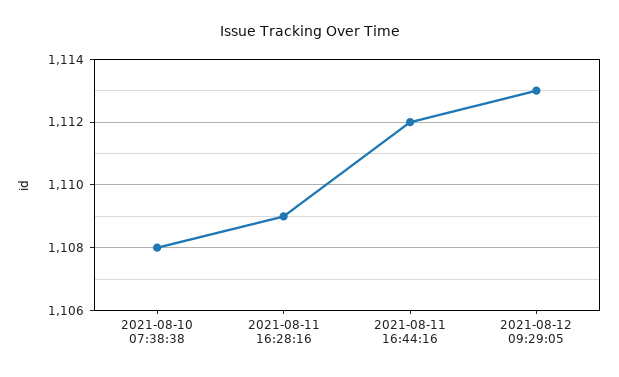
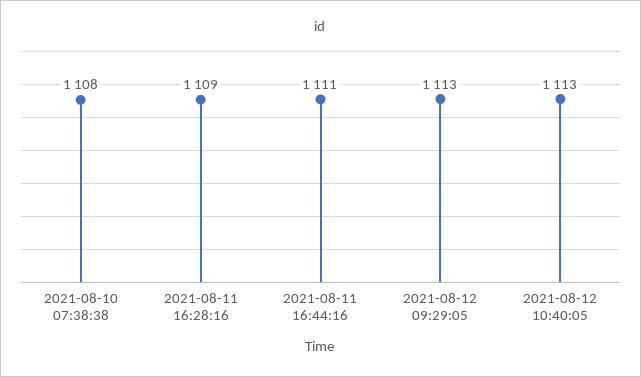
2021-08-11 16:44:16: 1112 -> 1111
2021-08-12 10:40:05: none -> 1113

